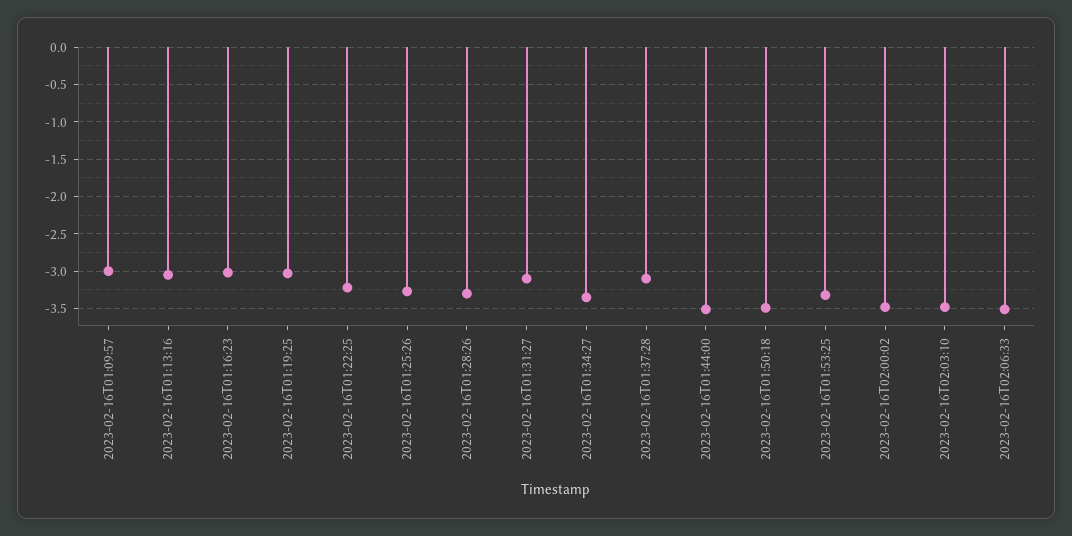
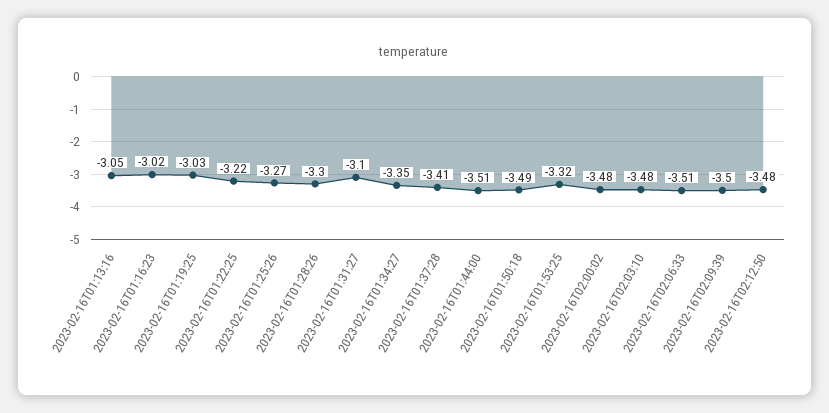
2023-02-16T01:09:57: -3 -> none
2023-02-16T01:37:28: -3.1 -> -3.41
2023-02-16T02:09:39: none -> -3.5
2023-02-16T02:12:50: none -> -3.48

